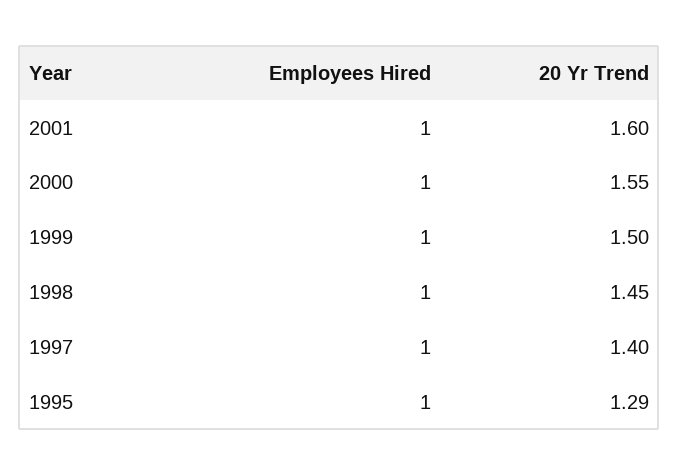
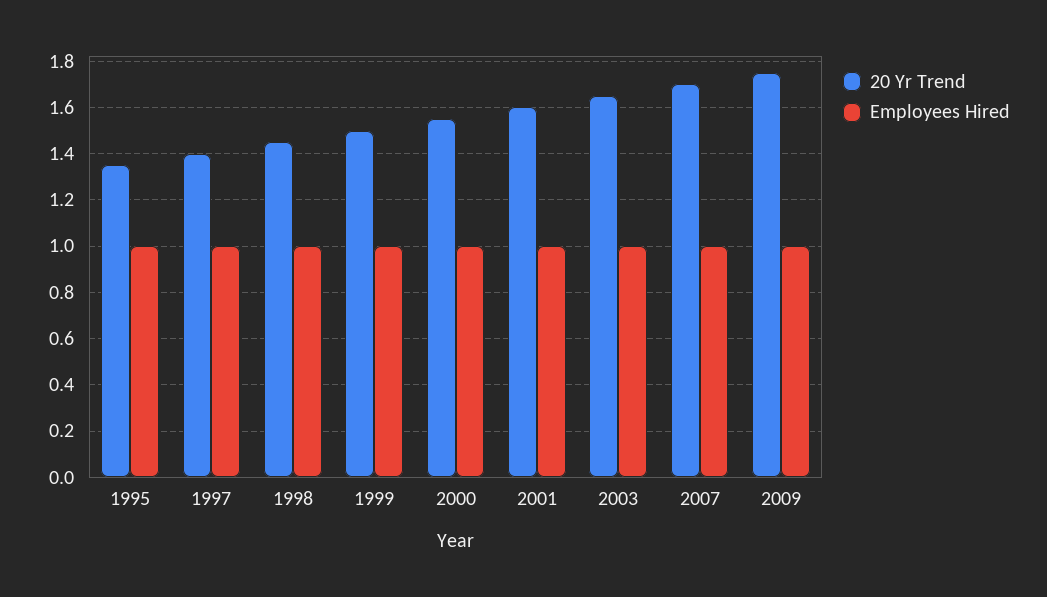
20 Yr Trend, 1995: 1.29 -> 1.35
20 Yr Trend, 2003: none -> 1.65
Employees Hired, 2003: none -> 1
20 Yr Trend, 2007: none -> 1.7
Employees Hired, 2007: none -> 1
20 Yr Trend, 2009: none -> 1.75
Employees Hired, 2009: none -> 1

